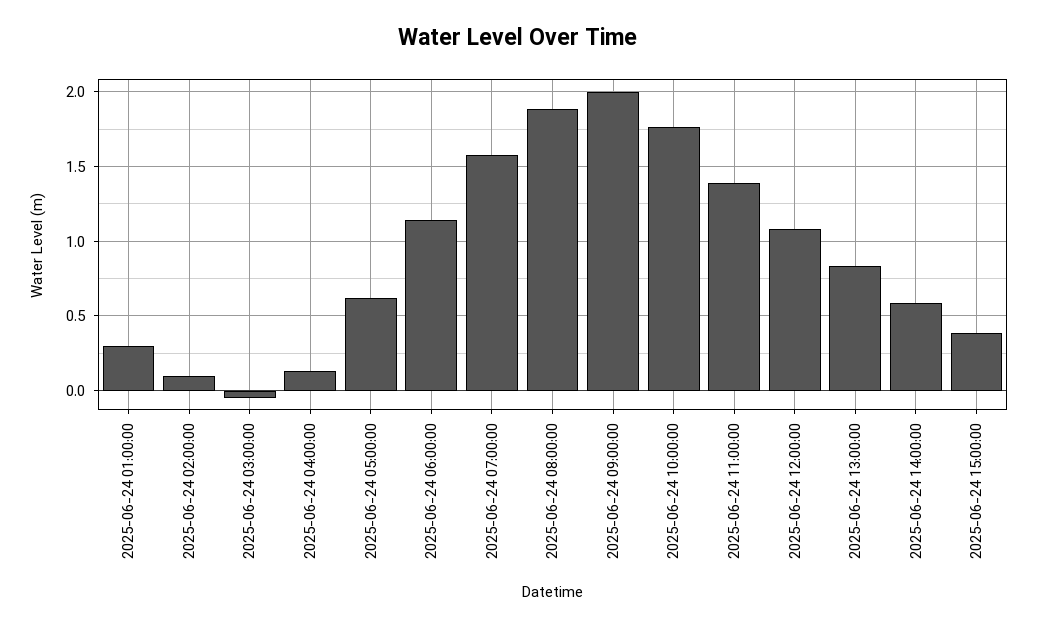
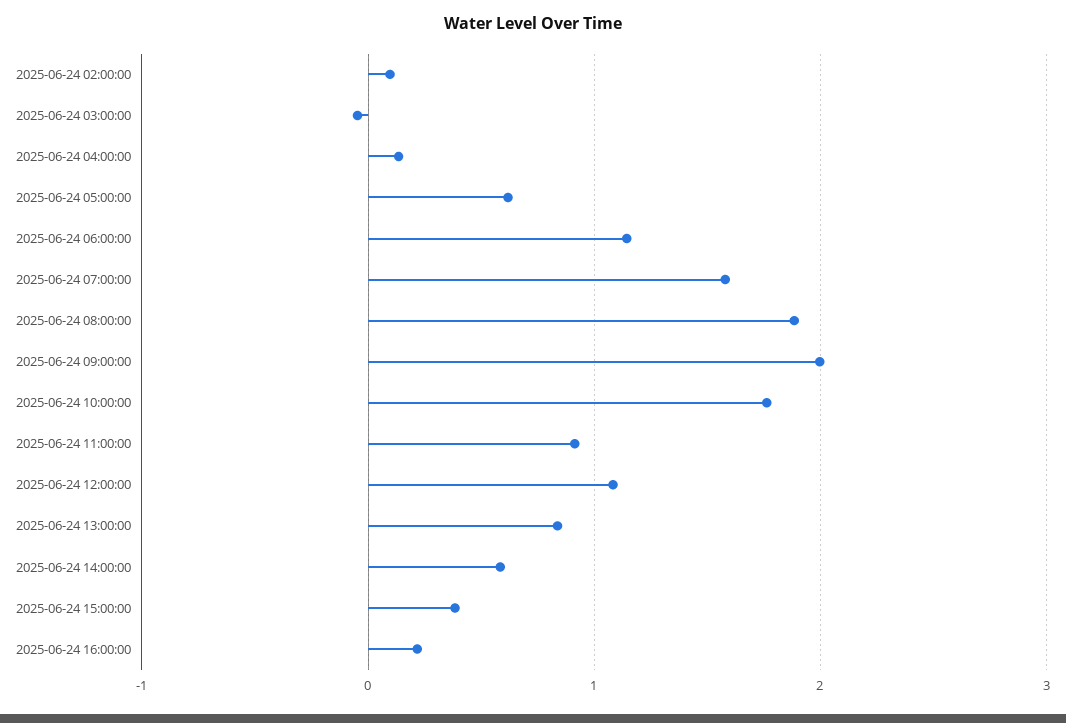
2025-06-24 01:00:00: 0.3 -> none
2025-06-24 11:00:00: 1.4 -> 0.9
2025-06-24 16:00:00: none -> 0.2

